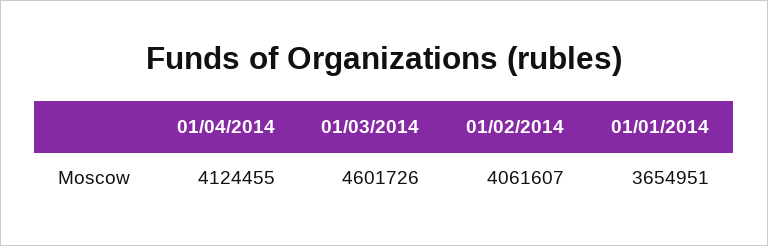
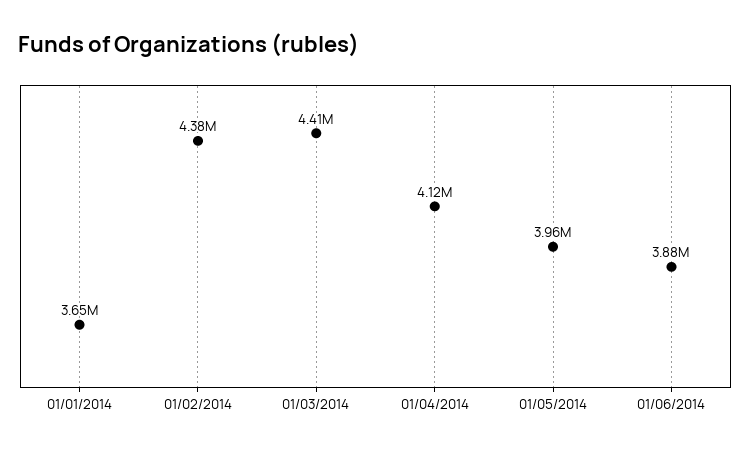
01/03/2014: 4601726 -> 4410000
01/02/2014: 4061607 -> 4380000
01/05/2014: none -> 3960000
01/06/2014: none -> 3880000

